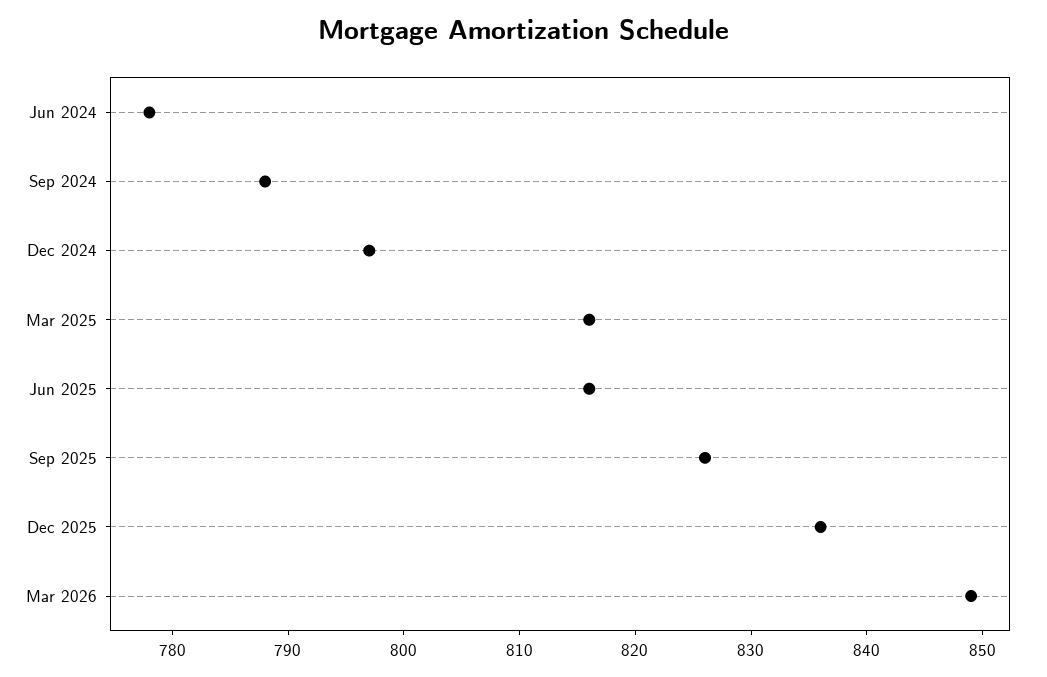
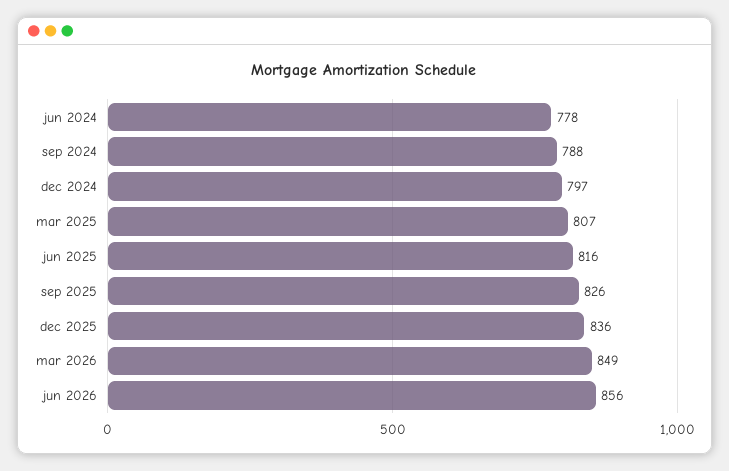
Mar 2025: 816 -> 807
jun 2026: none -> 856

